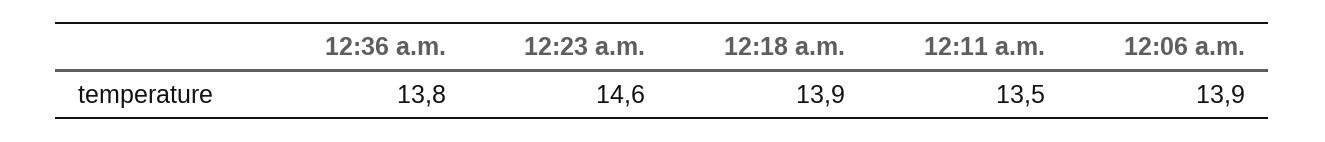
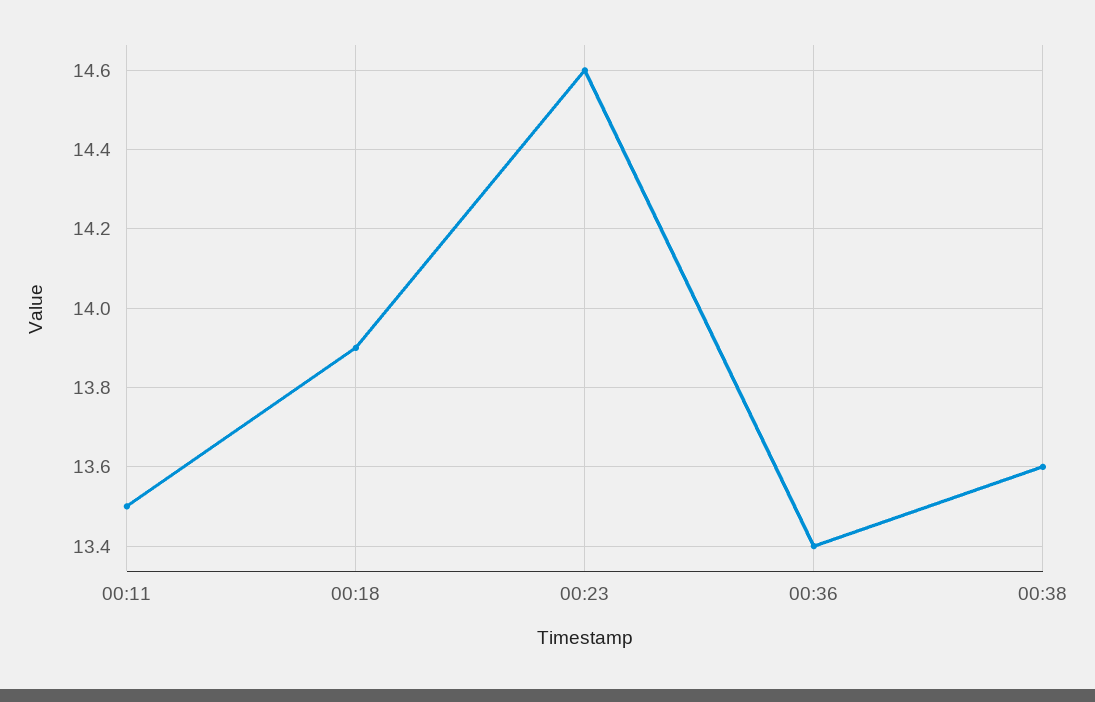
12:36 a.m.: 13.8 -> 13.4
12:06 a.m.: 13.9 -> none
00:38: none -> 13.6

